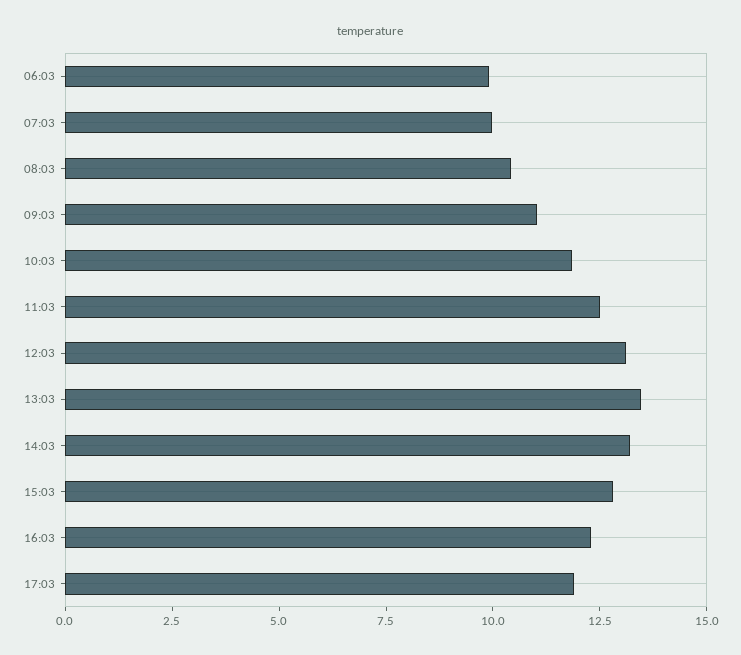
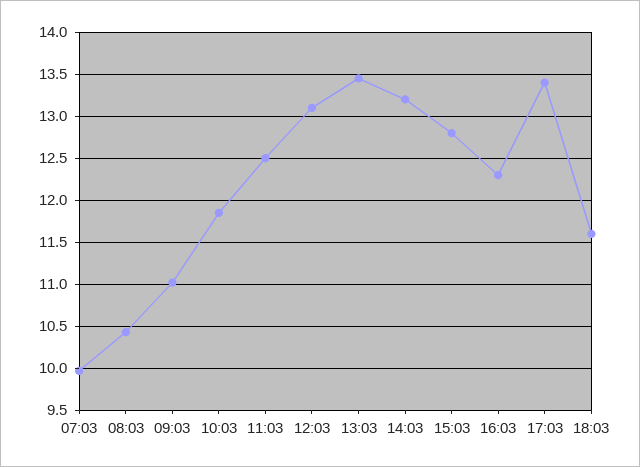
06:03: 10 -> none
17:03: 12 -> 13.4
18:03: none -> 11.6

